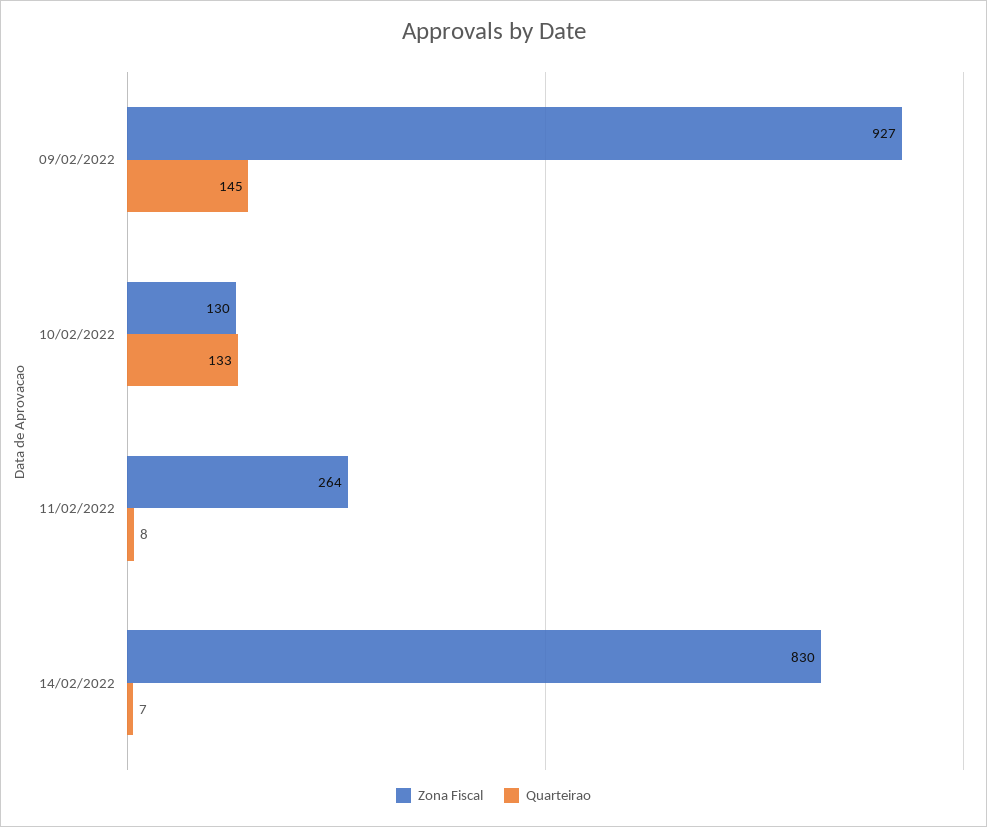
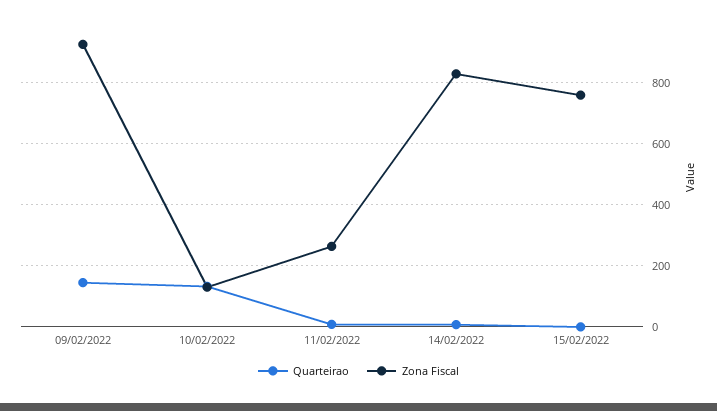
Quarteirao, 15/02/2022: none -> 0
Zona Fiscal, 15/02/2022: none -> 760

